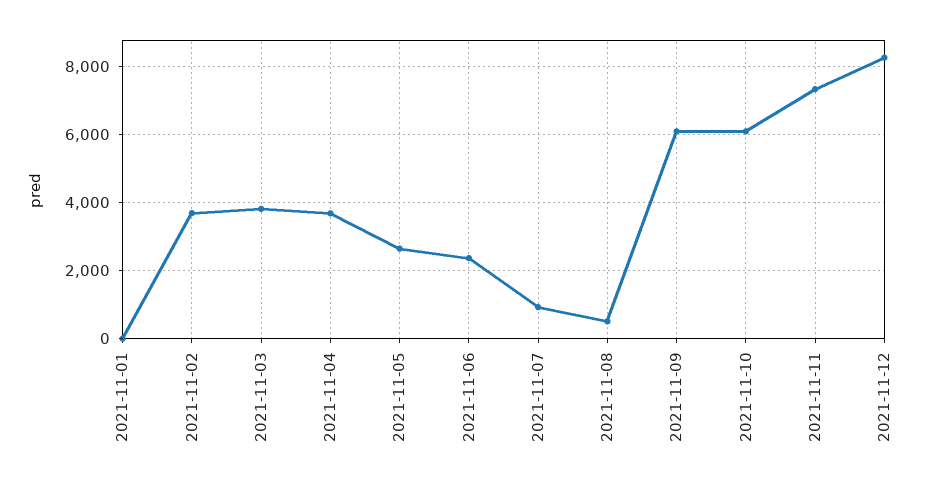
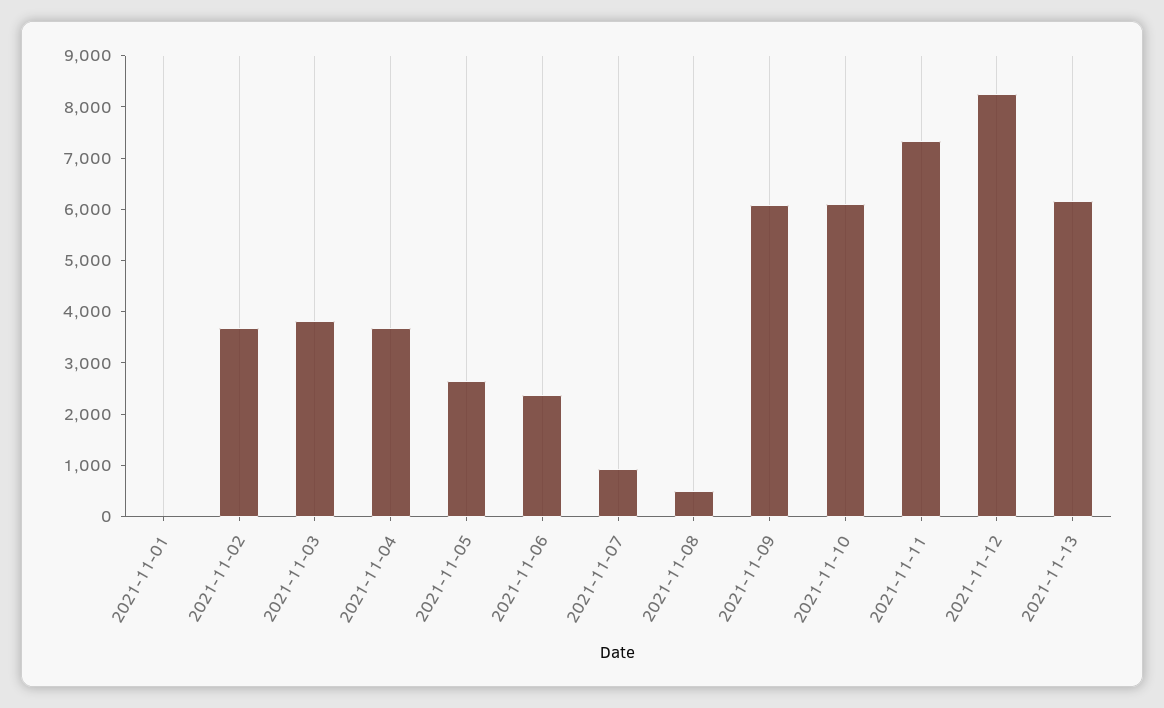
2021-11-13: none -> 6200

